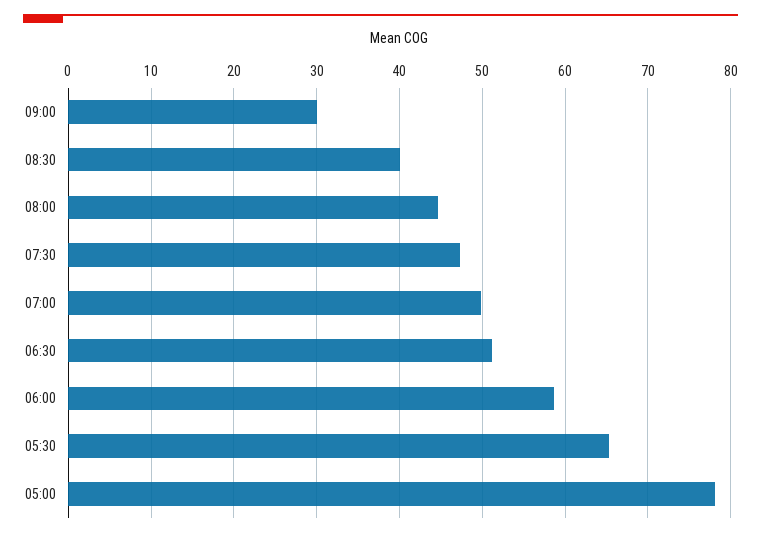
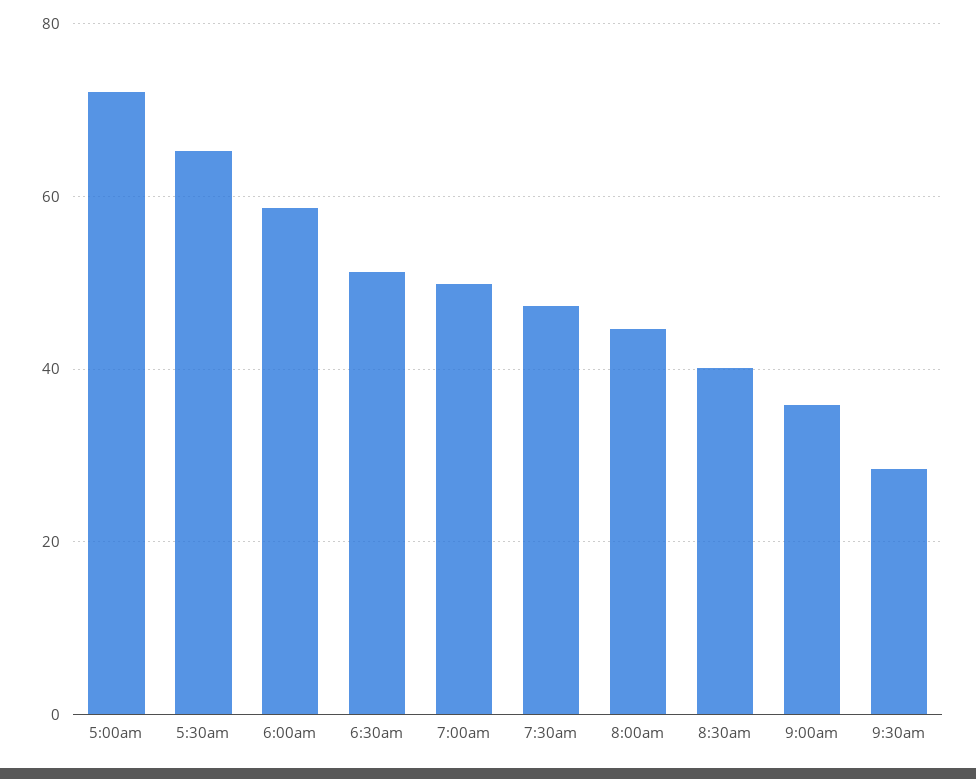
09:00: 30 -> 36
05:00: 78 -> 72
9:30am: none -> 28

